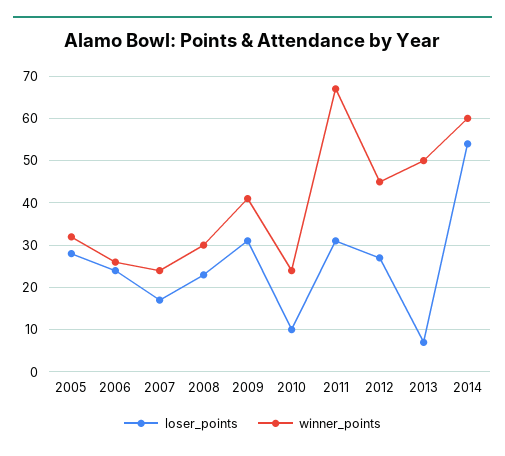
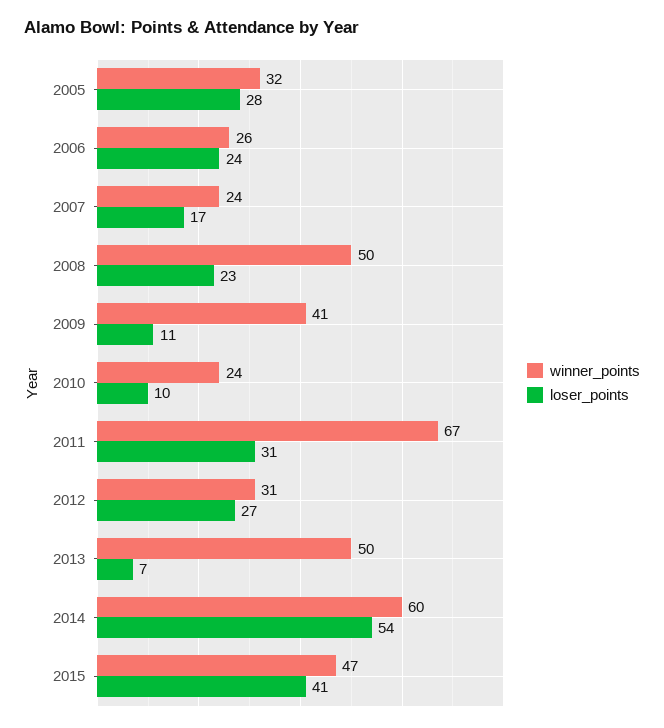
winner_points, 2008: 30 -> 50
loser_points, 2009: 30 -> 11
winner_points, 2012: 45 -> 31
winner_points, 2015: none -> 47
loser_points, 2015: none -> 41

